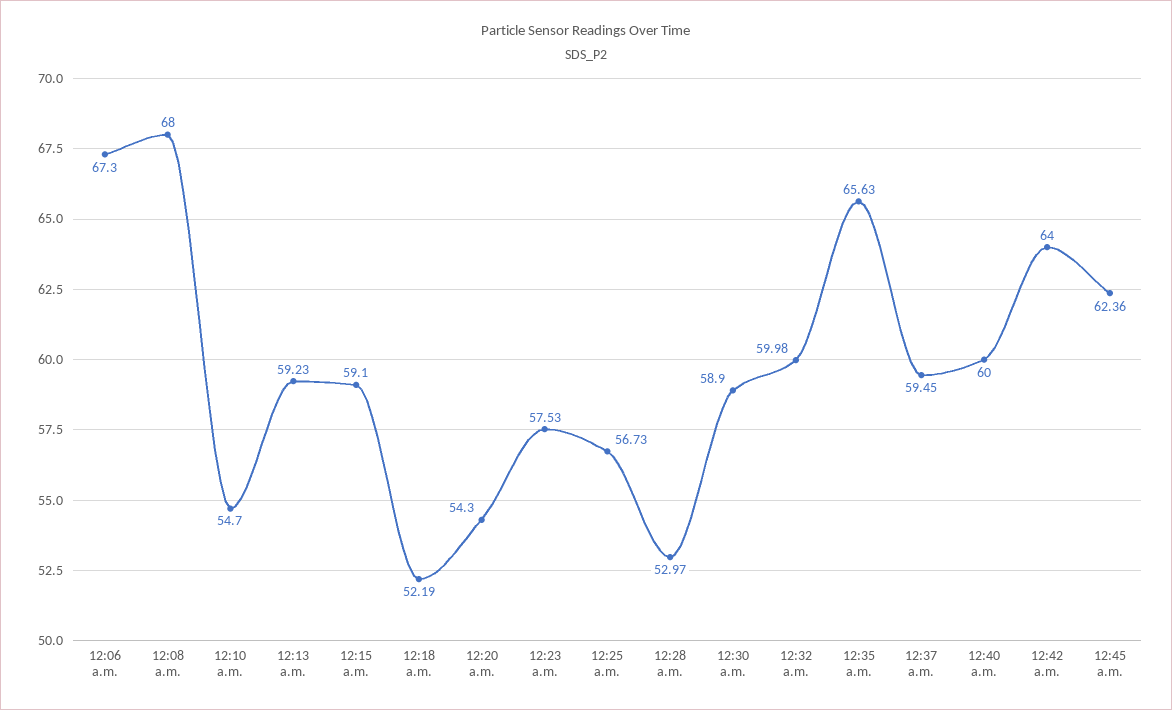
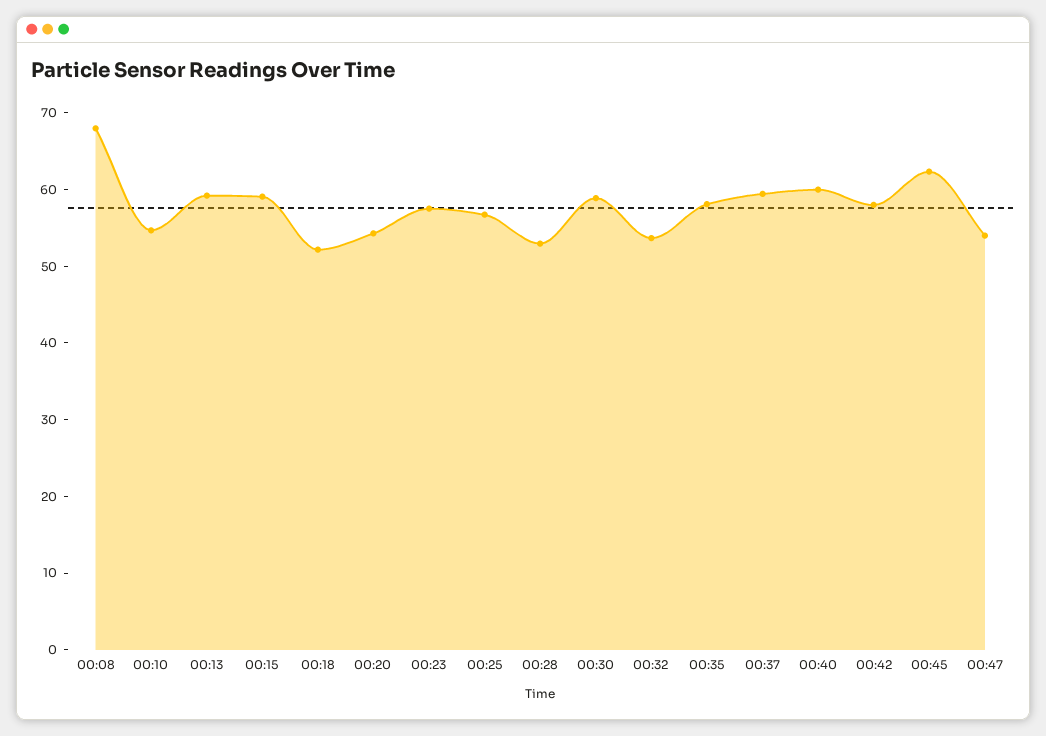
12:06 a.m.: 67.3 -> none
12:32 a.m.: 59.98 -> 54
12:35 a.m.: 65.63 -> 58
12:42 a.m.: 64 -> 58
00:47: none -> 54

